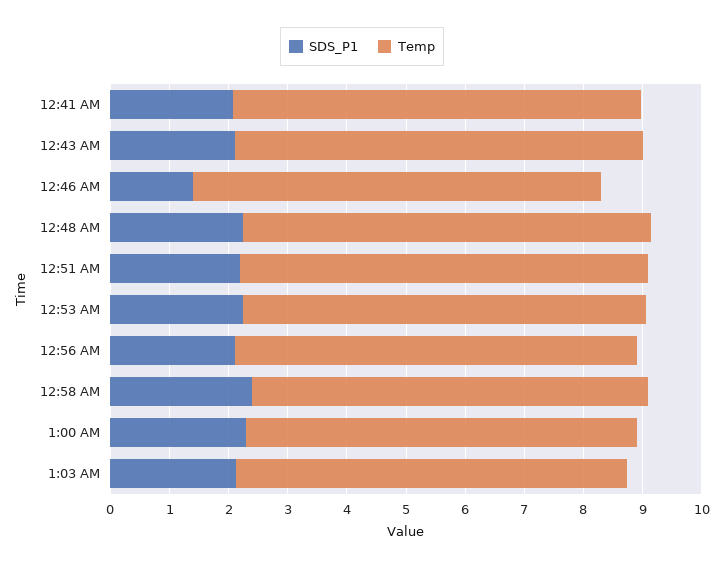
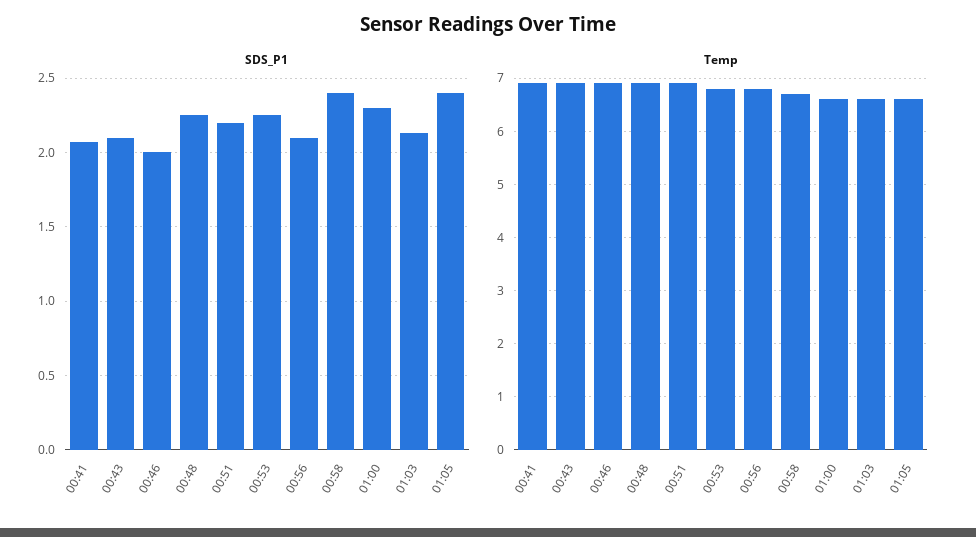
SDS_P1, 12:46 AM: 1.4 -> 2
SDS_P1, 01:05: none -> 2.4
Temp, 01:05: none -> 6.5

